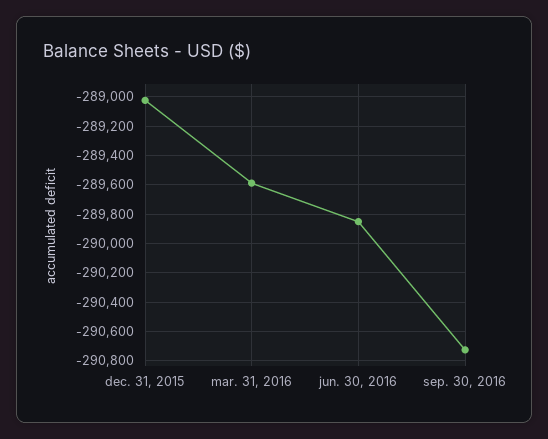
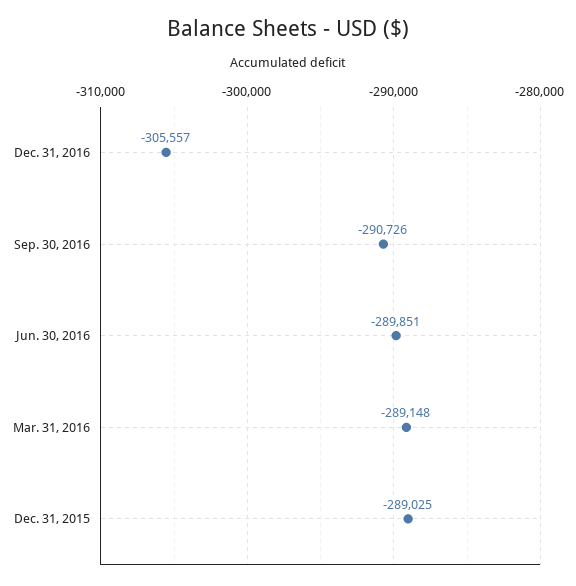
mar. 31, 2016: -289600 -> -289148
Dec. 31, 2016: none -> -305557

